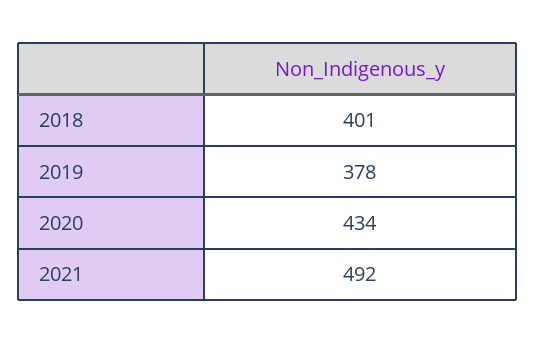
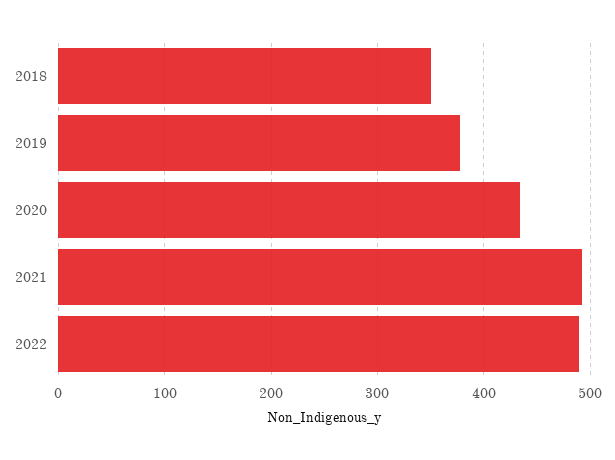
2018: 401 -> 350
2022: none -> 490

